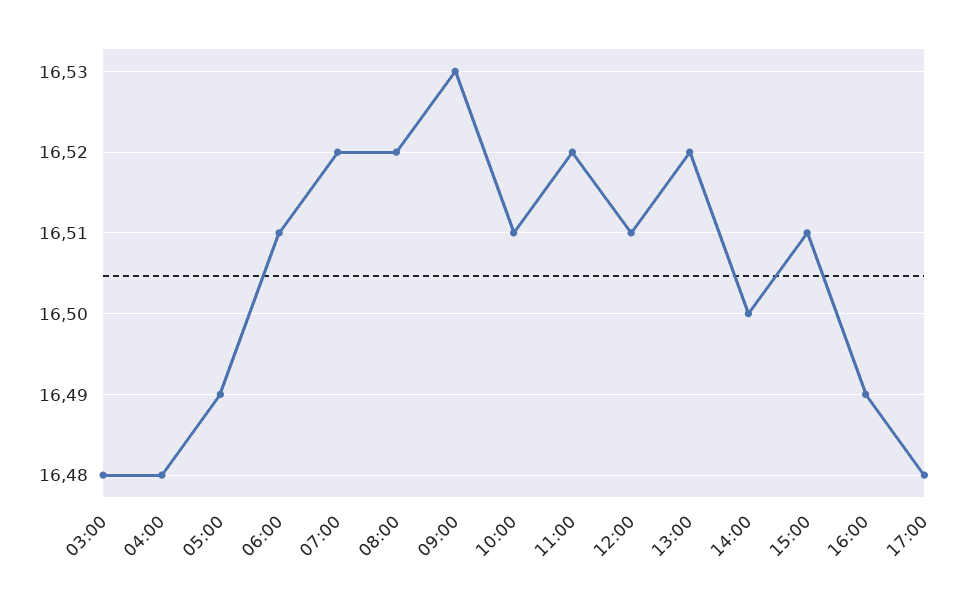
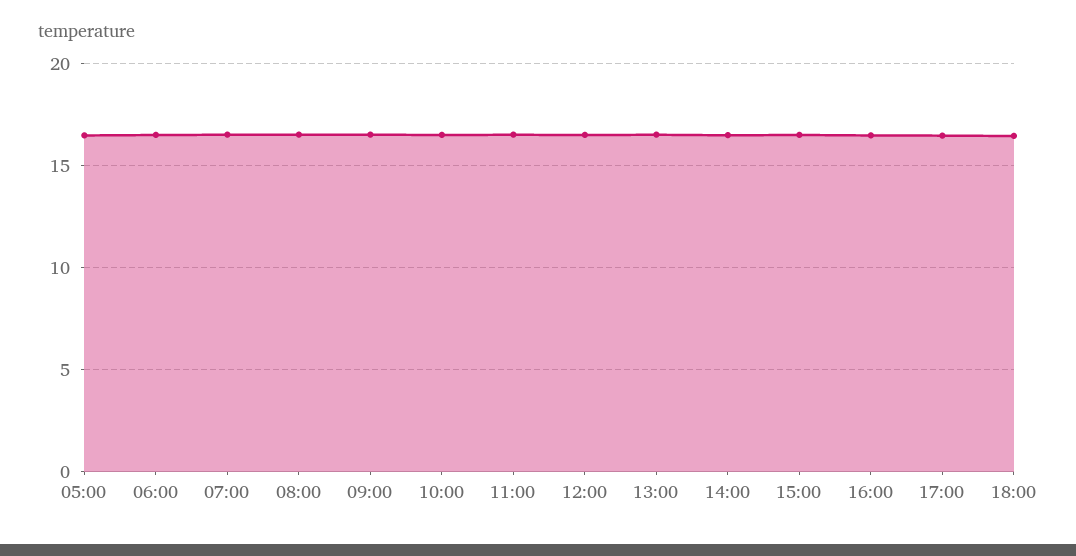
03:00: 16.48 -> none
04:00: 16.48 -> none
18:00: none -> 16.5

